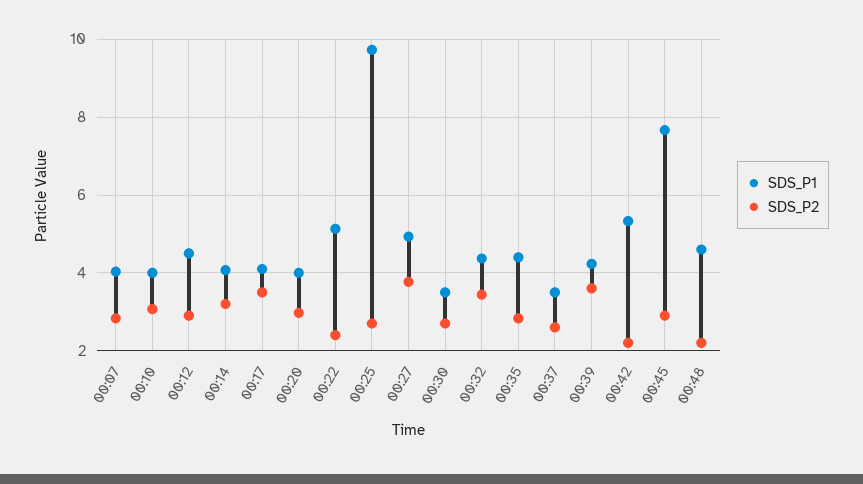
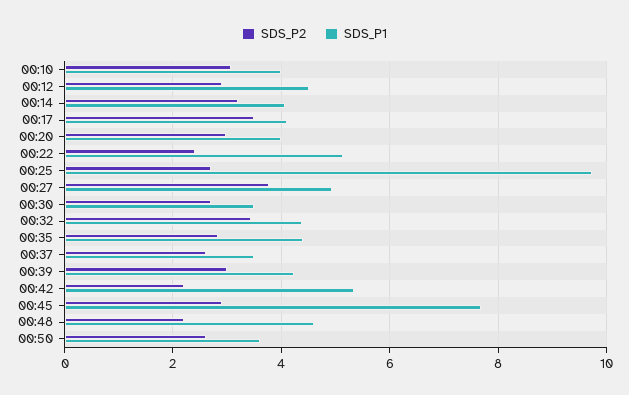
SDS_P1, 00:07: 4 -> none
SDS_P2, 00:07: 2.8 -> none
SDS_P2, 00:39: 3.6 -> 3
SDS_P2, 00:50: none -> 2.6
SDS_P1, 00:50: none -> 3.6

